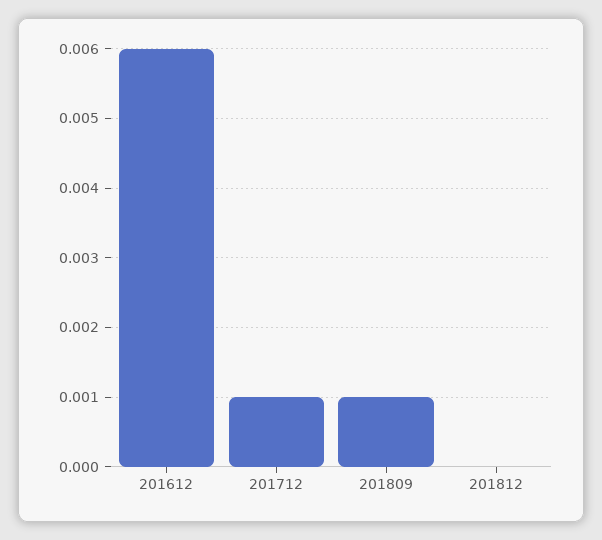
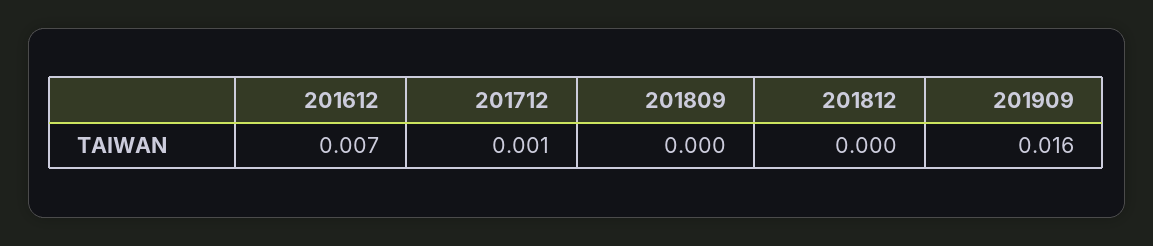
201612: 0.006 -> 0.007
201809: 0.001 -> 0
201909: none -> 0.016

